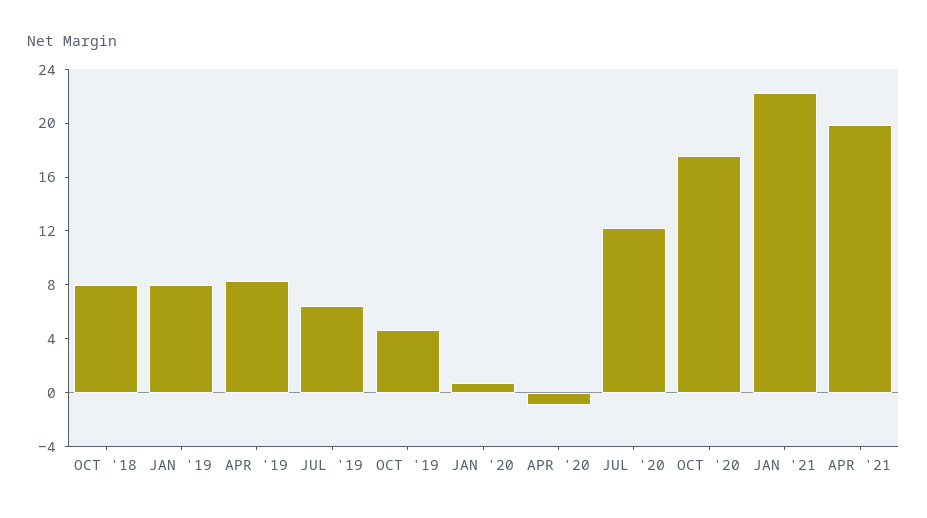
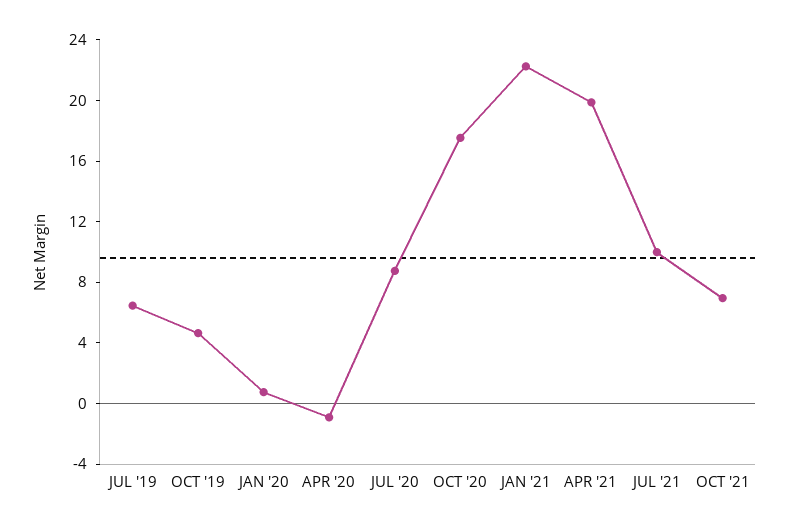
OCT '18: 8 -> none
JAN '19: 8 -> none
APR '19: 8 -> none
JUL '20: 12 -> 9
JUL '21: none -> 10
OCT '21: none -> 7

